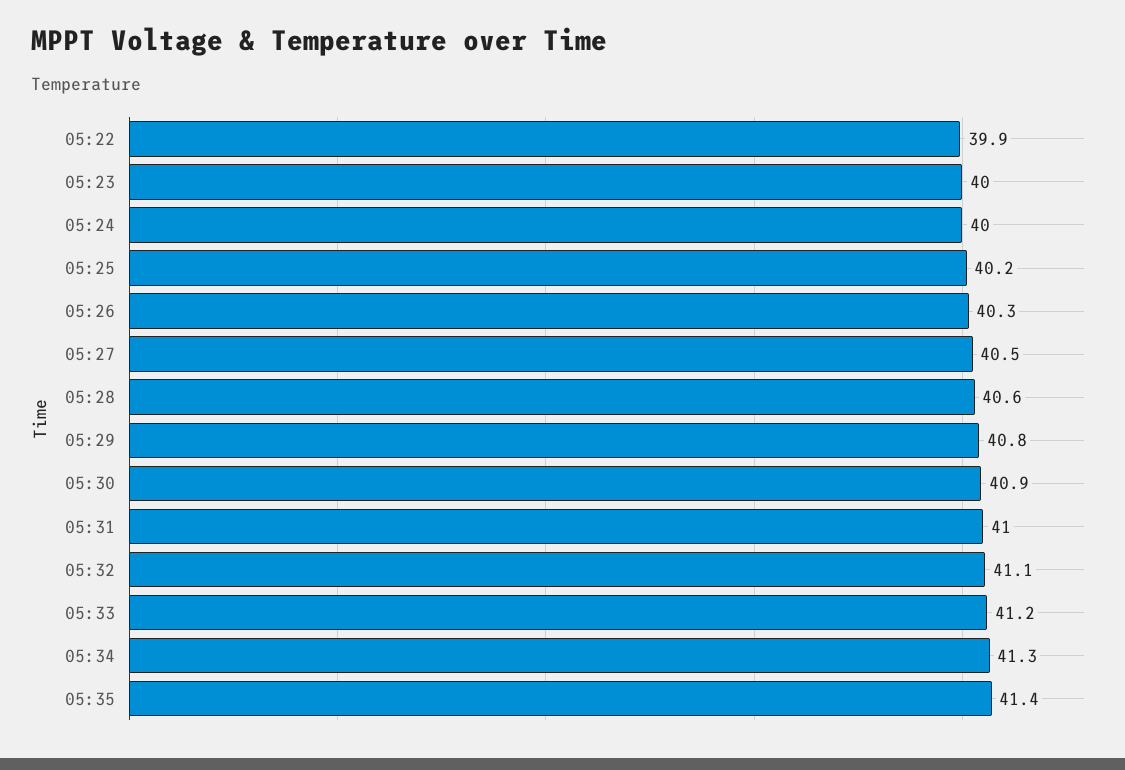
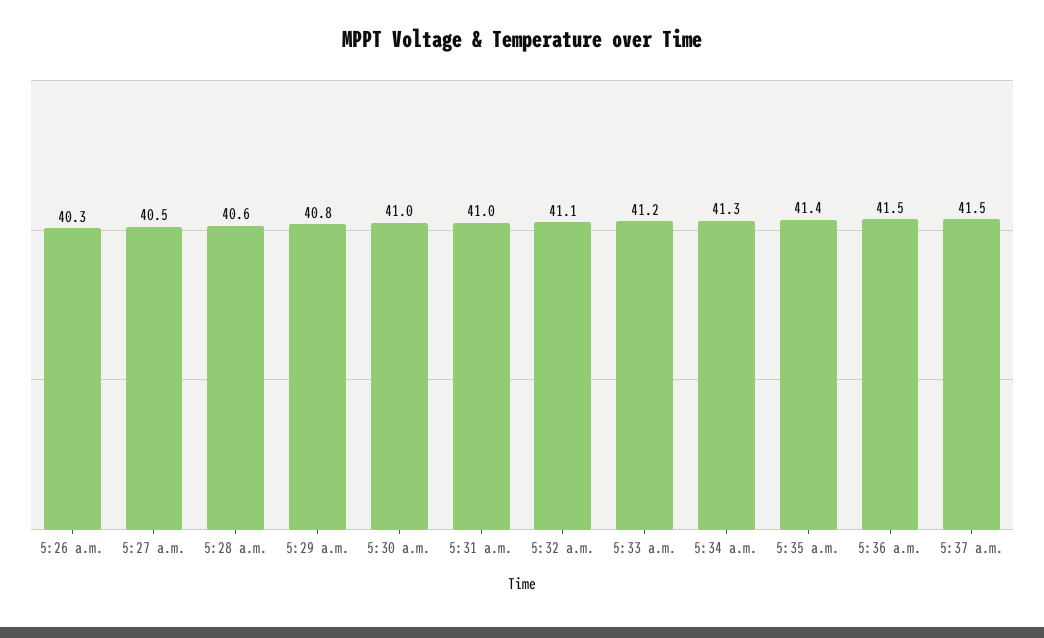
05:22: 39.9 -> none
05:23: 40 -> none
05:24: 40 -> none
05:25: 40.2 -> none
05:30: 40.9 -> 41
5:36 a.m.: none -> 41.5
5:37 a.m.: none -> 41.5

